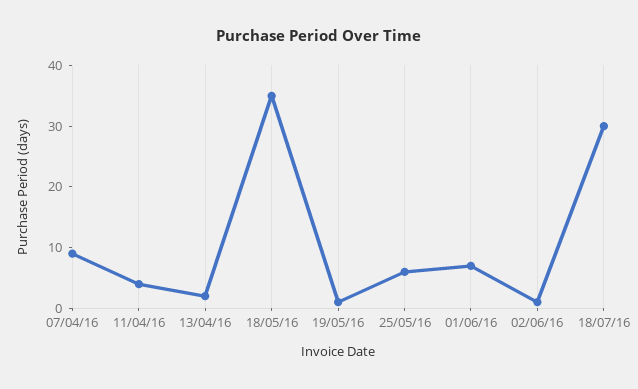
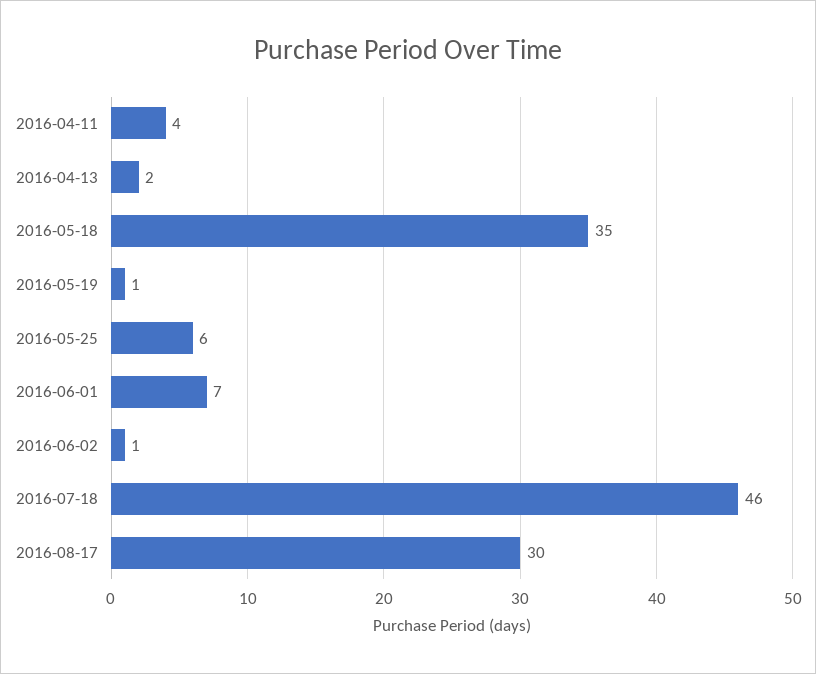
07/04/16: 10 -> none
18/07/16: 30 -> 46
2016-08-17: none -> 30

